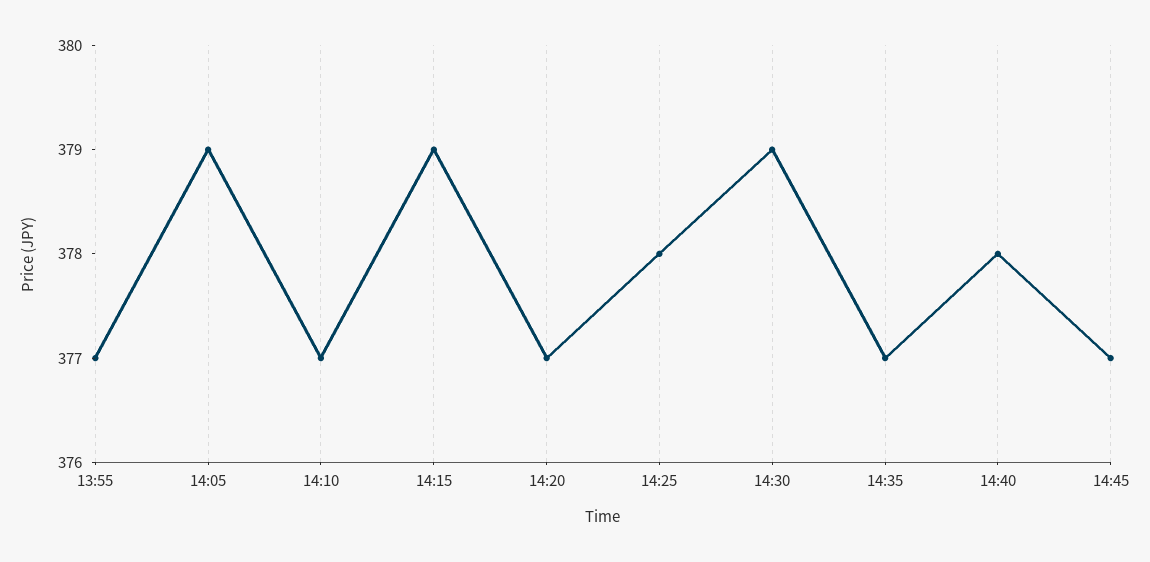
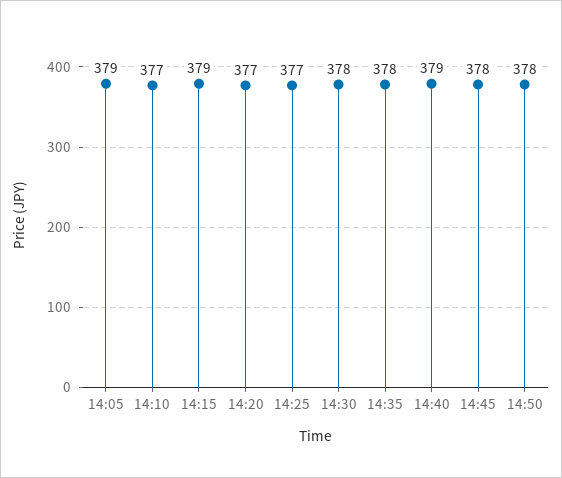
13:55: 377 -> none
14:25: 378 -> 377
14:30: 379 -> 378
14:35: 377 -> 378
14:40: 378 -> 379
14:45: 377 -> 378
14:50: none -> 378

